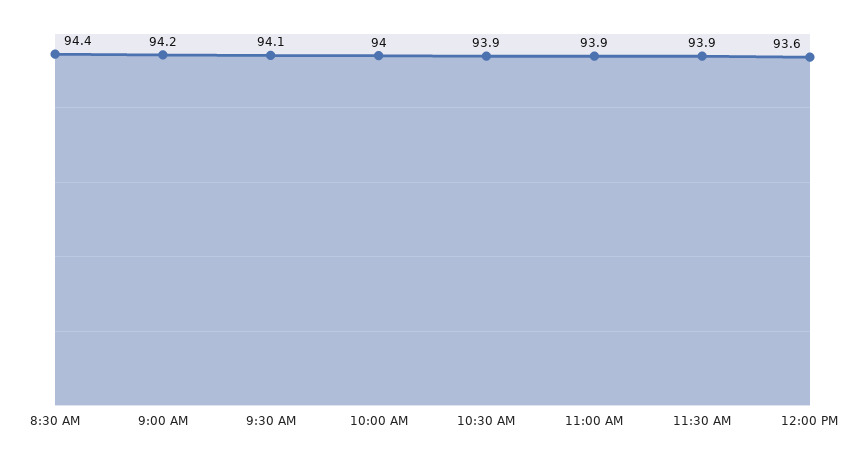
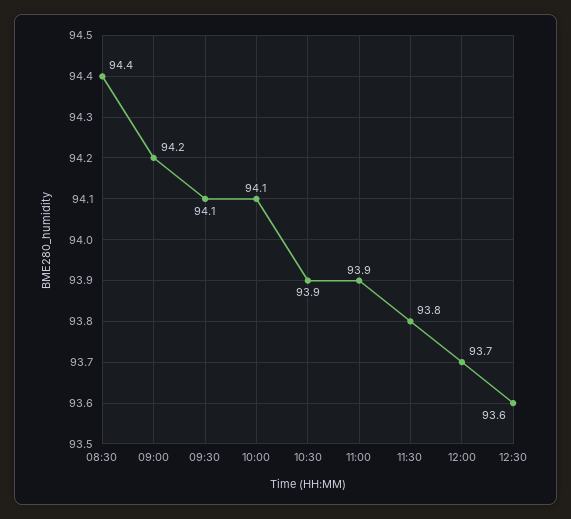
10:00 AM: 94 -> 94.1
11:30 AM: 93.9 -> 93.8
12:00 PM: 93.6 -> 93.7
12:30: none -> 93.6

